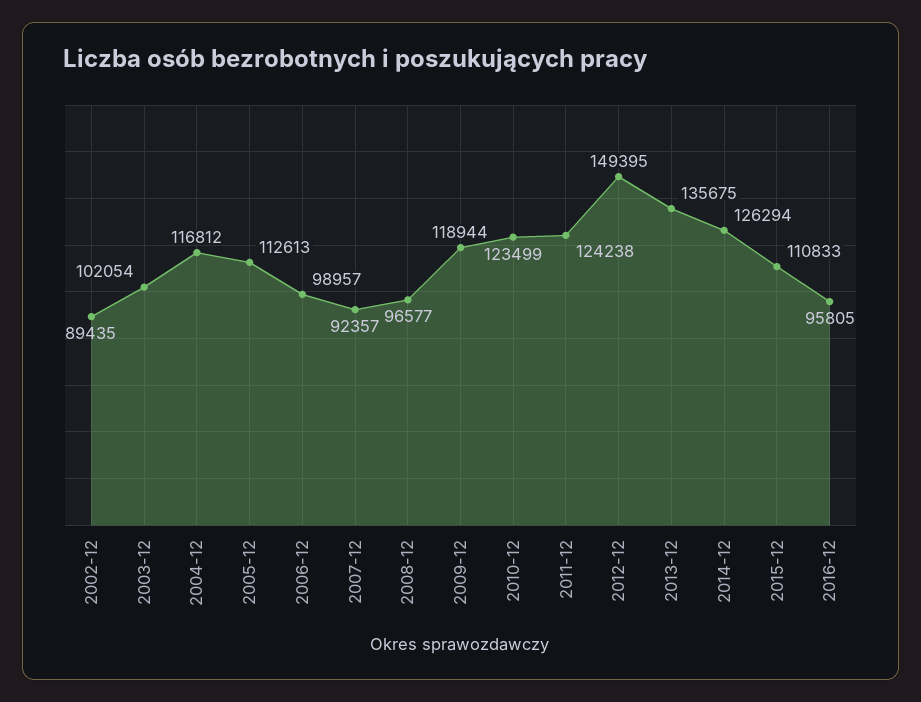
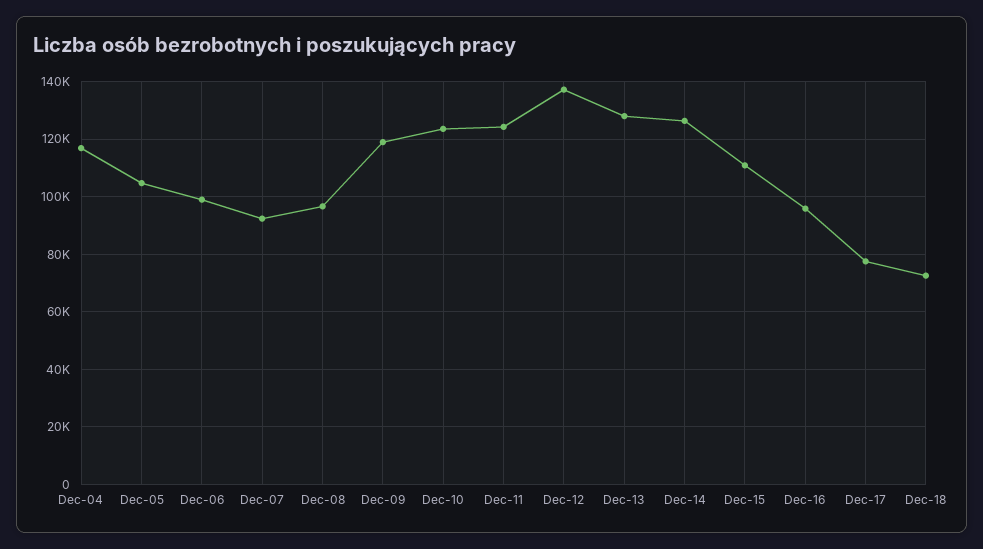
2002-12: 89435 -> none
2003-12: 102054 -> none
2005-12: 112613 -> 105000
2012-12: 149395 -> 137500
2013-12: 135675 -> 127500
Dec-17: none -> 77500
Dec-18: none -> 72500

